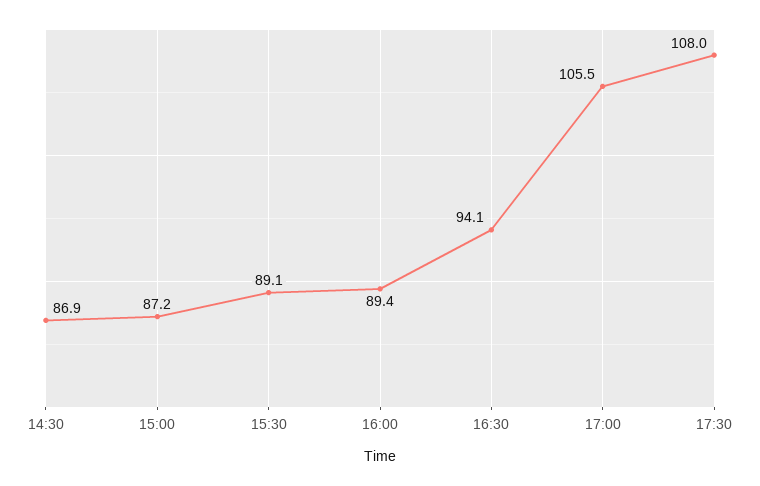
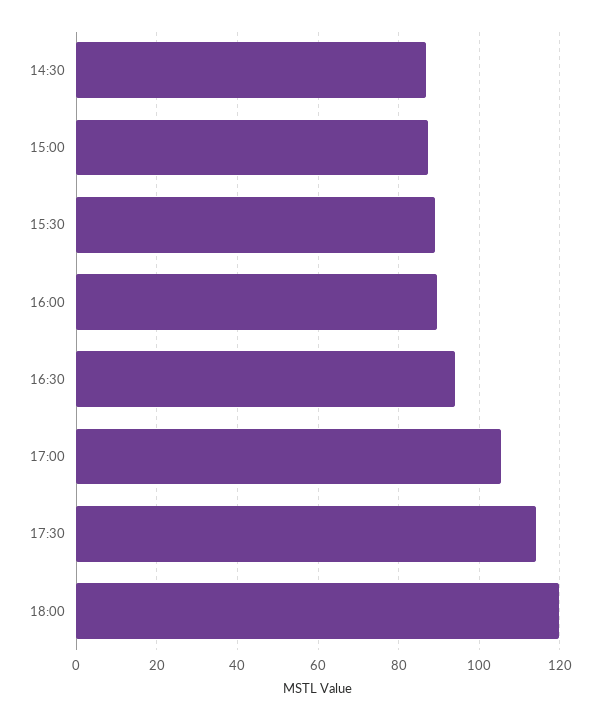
17:30: 108 -> 114
18:00: none -> 120

